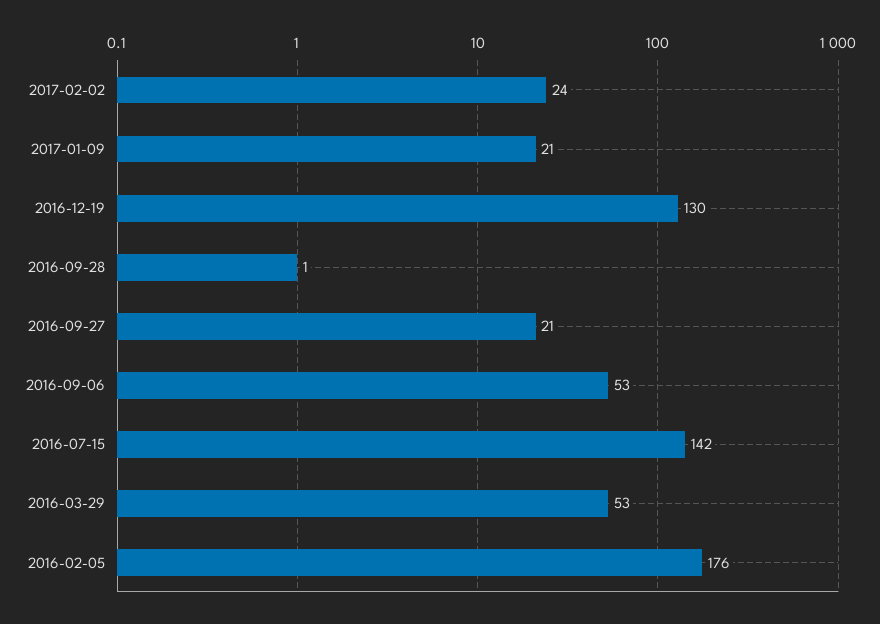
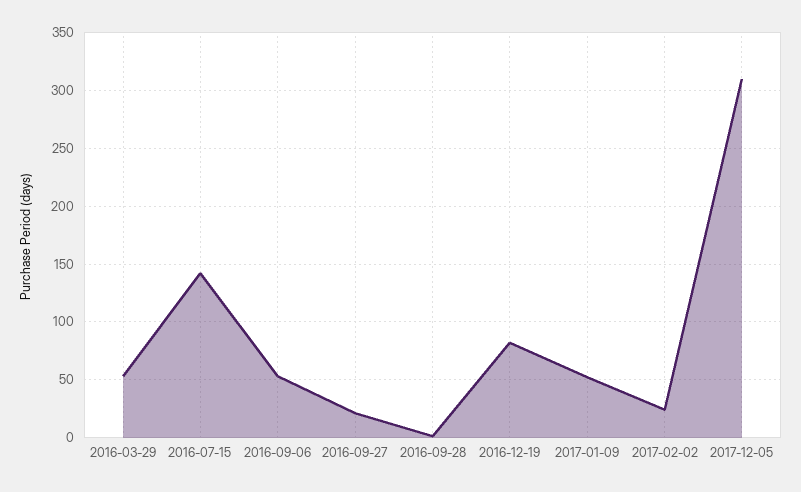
2017-01-09: 21 -> 50
2016-12-19: 130 -> 80
2016-02-05: 176 -> none
2017-12-05: none -> 310

